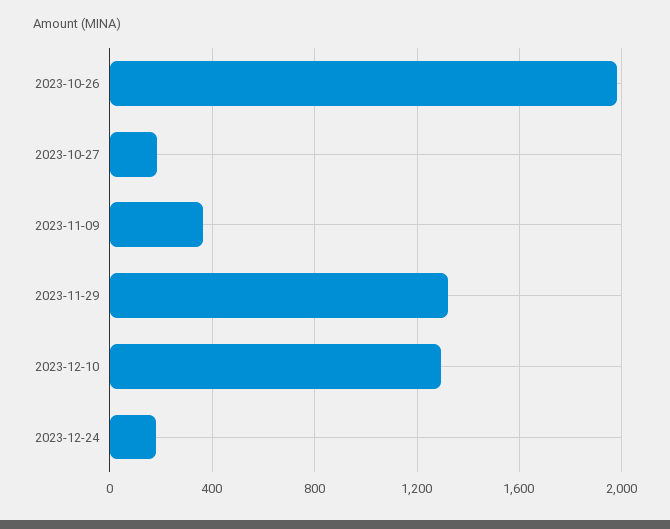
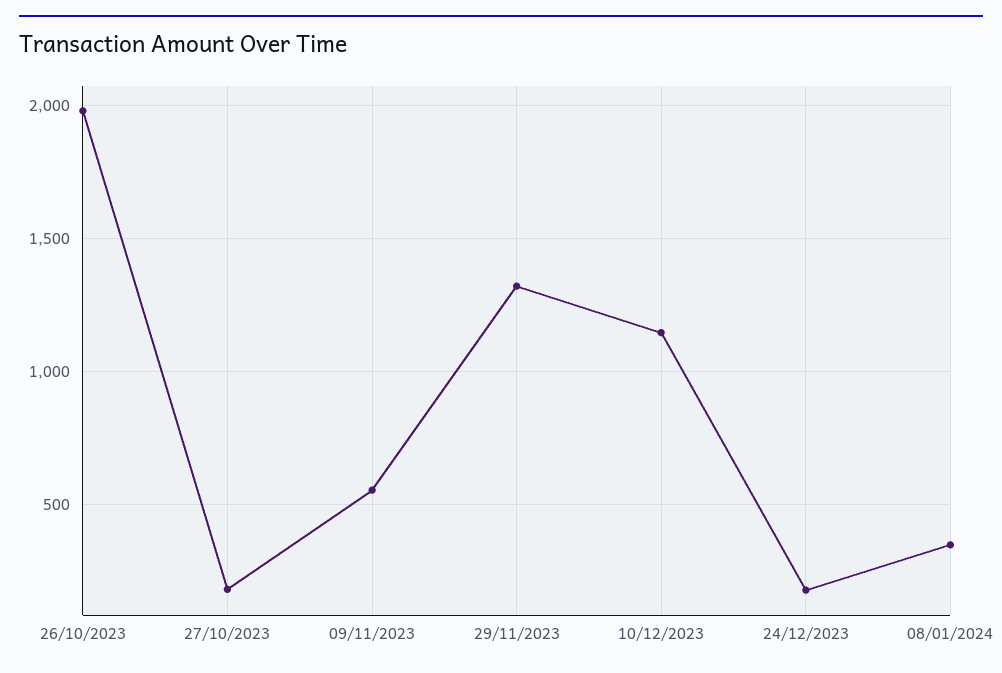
2023-11-09: 350 -> 550
2023-12-10: 1300 -> 1150
08/01/2024: none -> 350

